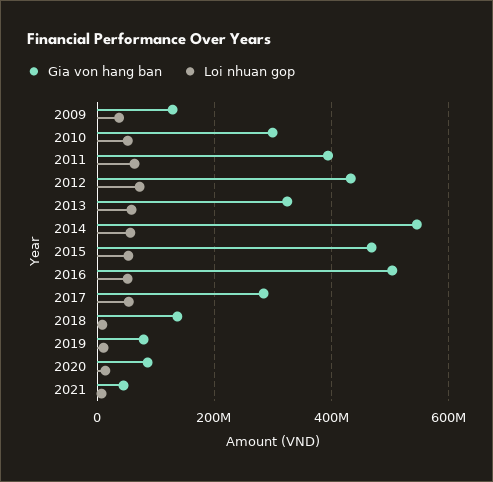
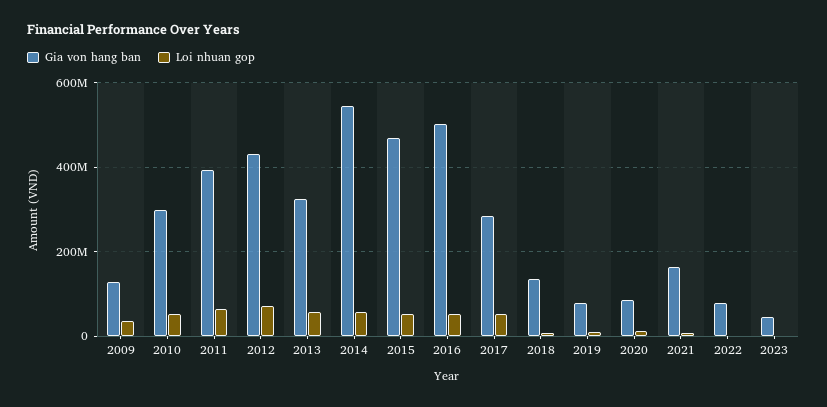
Gia von hang ban, 2021: 40000000 -> 160000000
Gia von hang ban, 2022: none -> 80000000
Loi nhuan gop, 2022: none -> 0
Gia von hang ban, 2023: none -> 40000000
Loi nhuan gop, 2023: none -> 0

